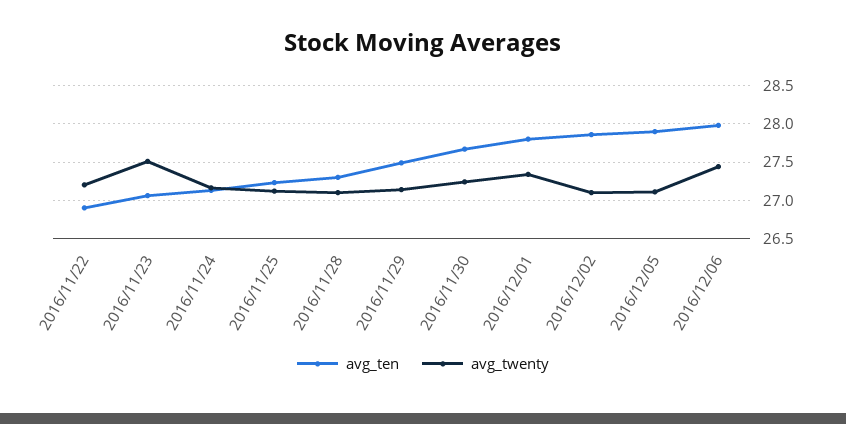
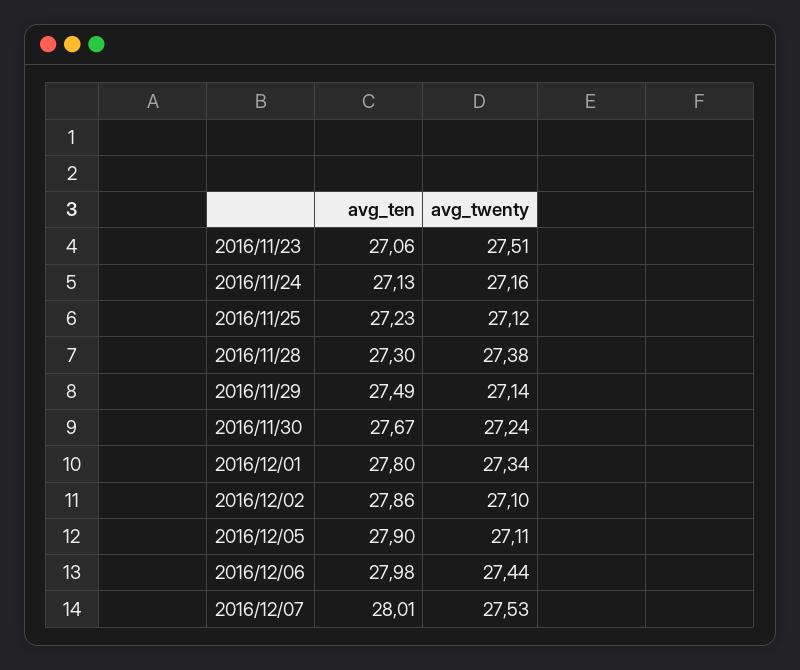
avg_ten, 2016/11/22: 26.9 -> none
avg_twenty, 2016/11/22: 27.2 -> none
avg_twenty, 2016/11/28: 27.1 -> 27.38
avg_ten, 2016/12/07: none -> 28.01
avg_twenty, 2016/12/07: none -> 27.53

